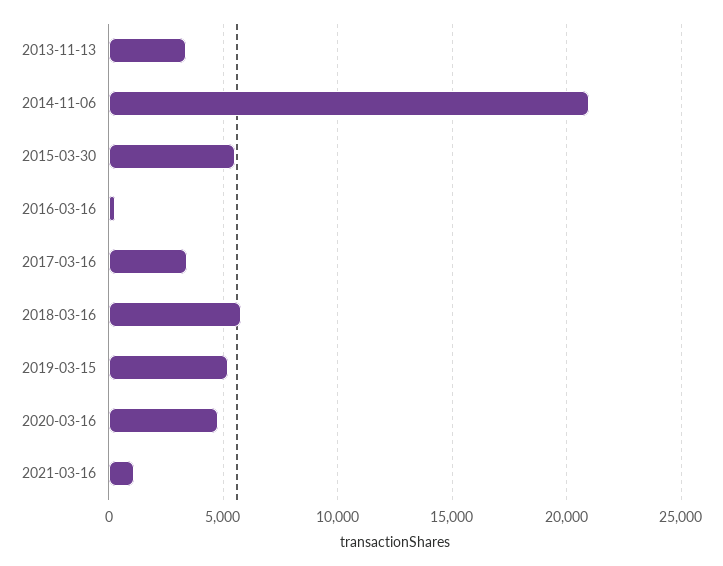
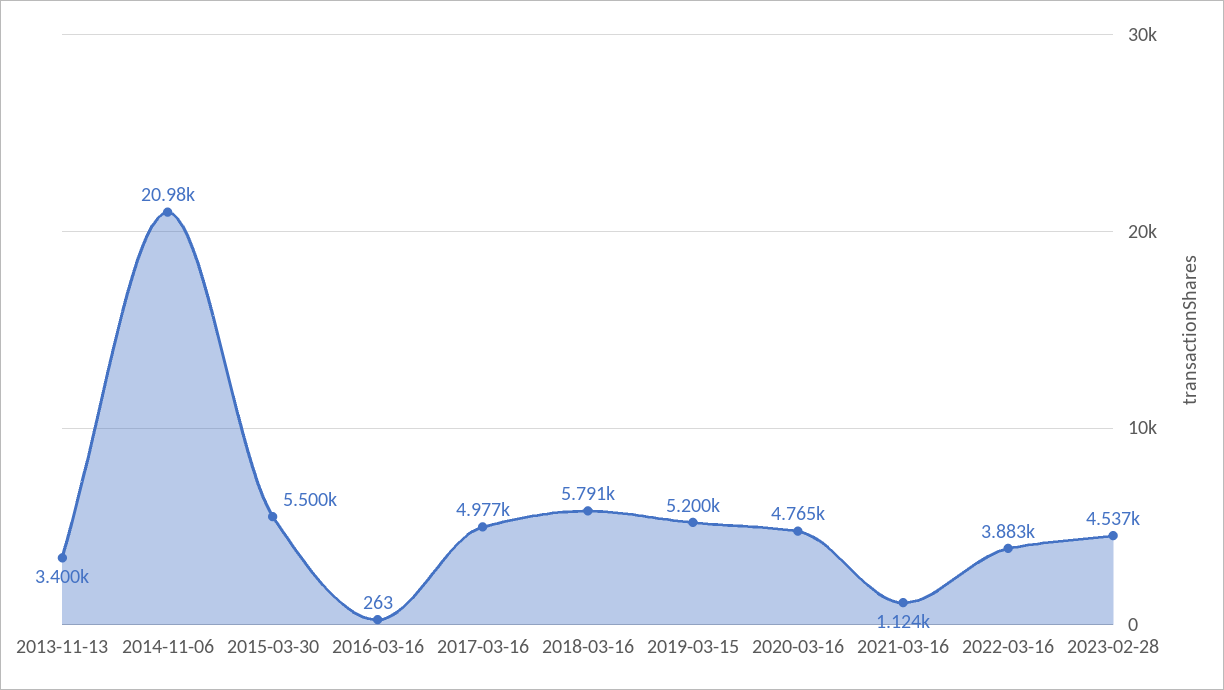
2017-03-16: 3500 -> 4977
2022-03-16: none -> 3883
2023-02-28: none -> 4537

